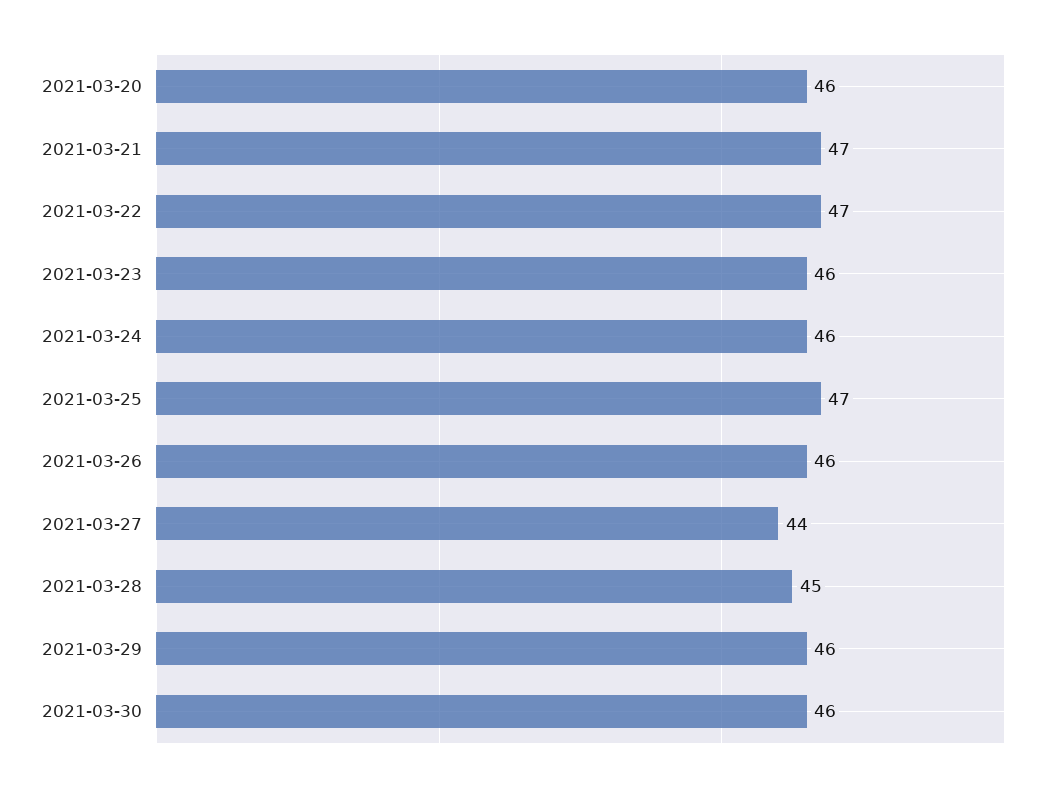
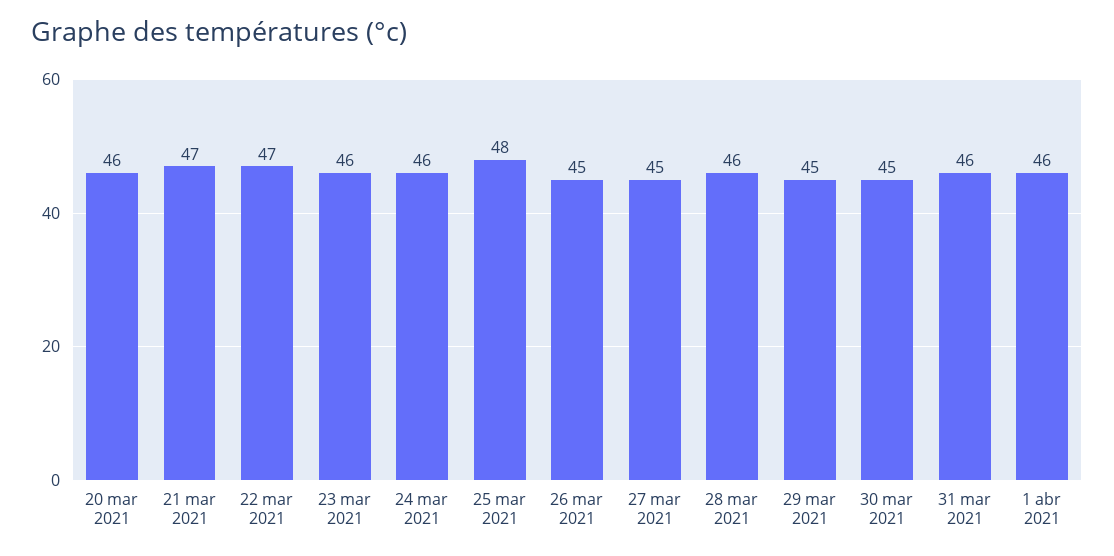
2021-03-25: 47 -> 48
2021-03-26: 46 -> 45
2021-03-27: 44 -> 45
2021-03-28: 45 -> 46
2021-03-29: 46 -> 45
2021-03-30: 46 -> 45
31 mar 2021: none -> 46
1 abr 2021: none -> 46

